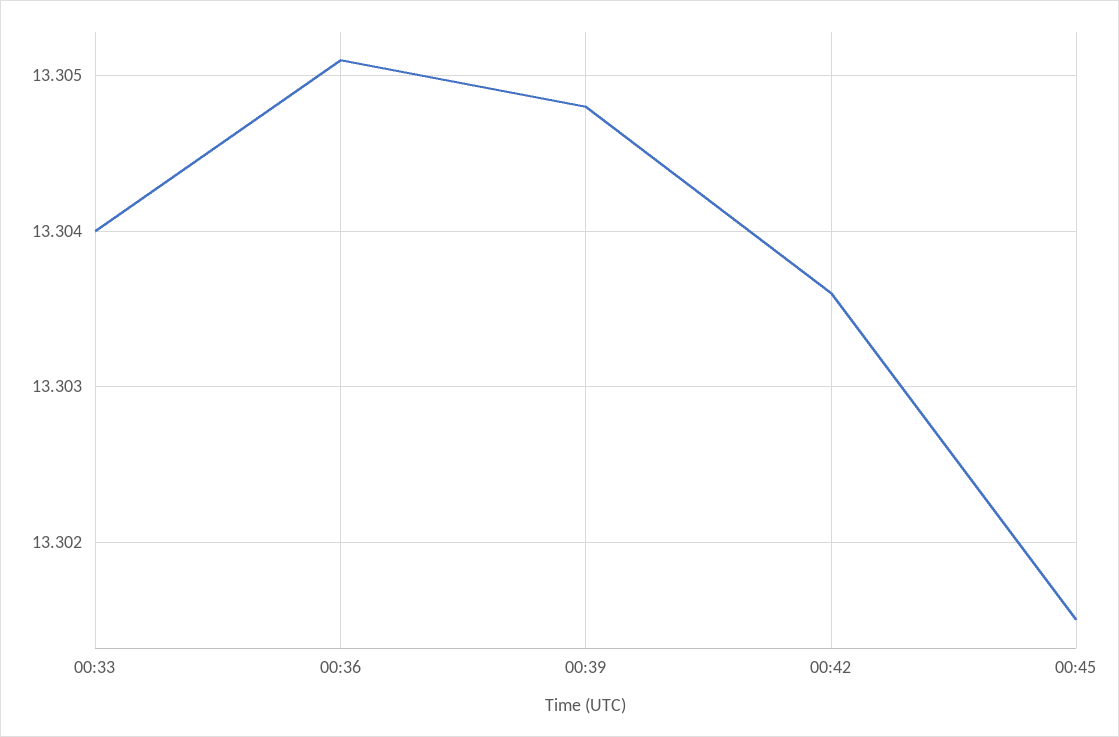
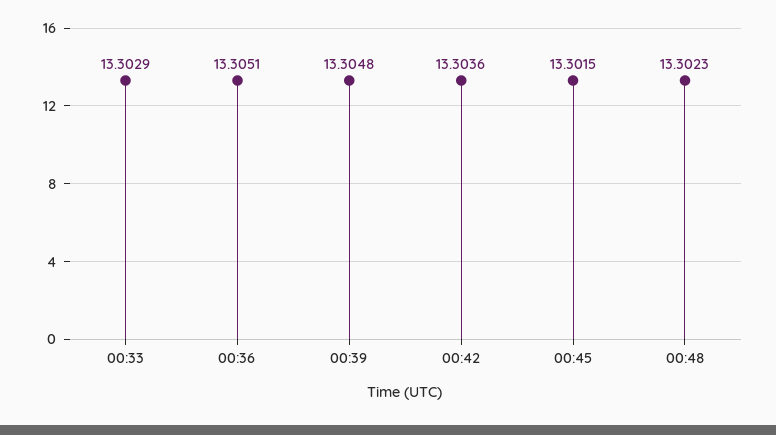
00:33: 13.304 -> 13.3029
00:48: none -> 13.3023

